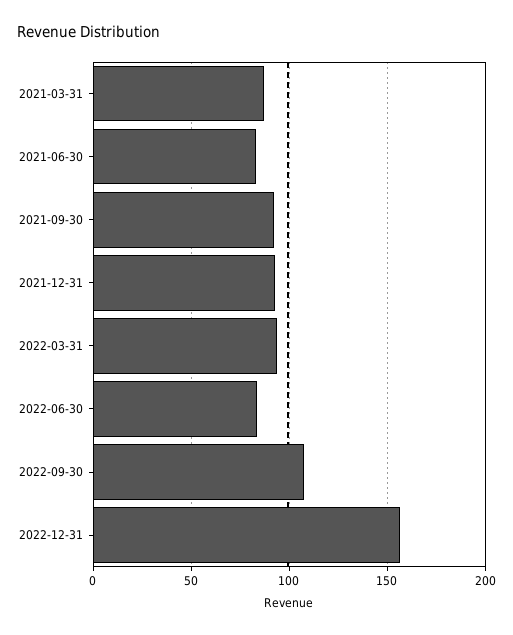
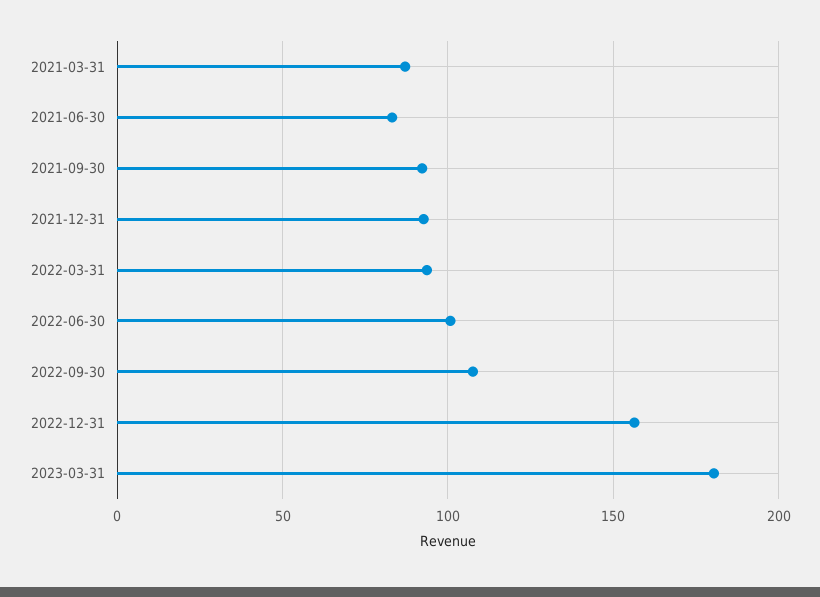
2022-06-30: 85 -> 100
2023-03-31: none -> 180

